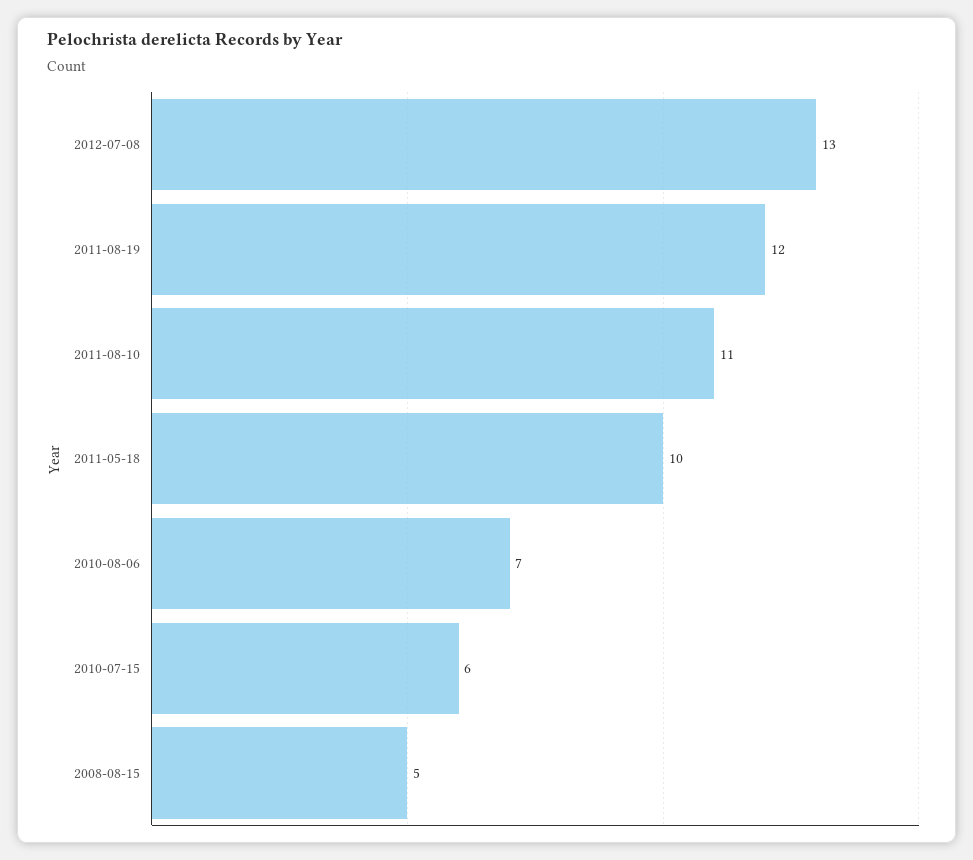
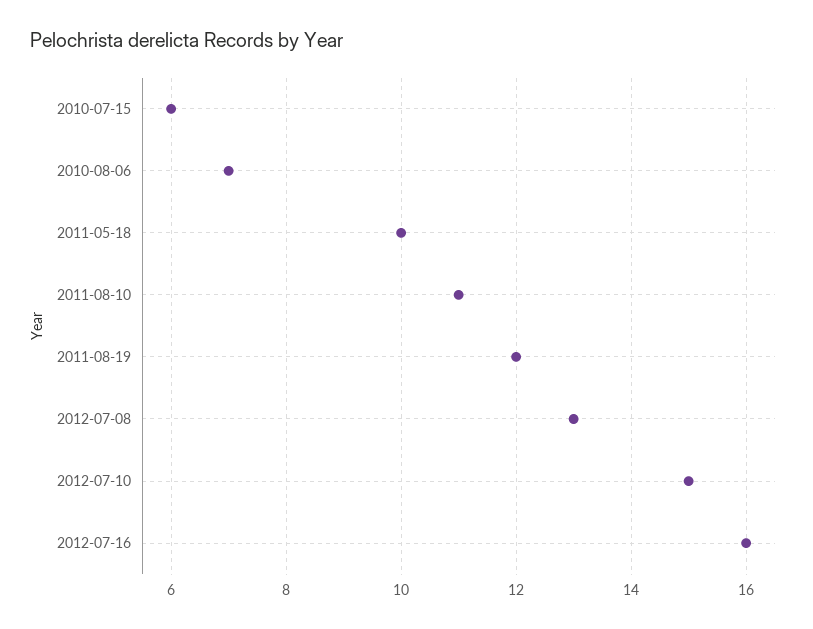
2008-08-15: 5 -> none
2012-07-10: none -> 15
2012-07-16: none -> 16

